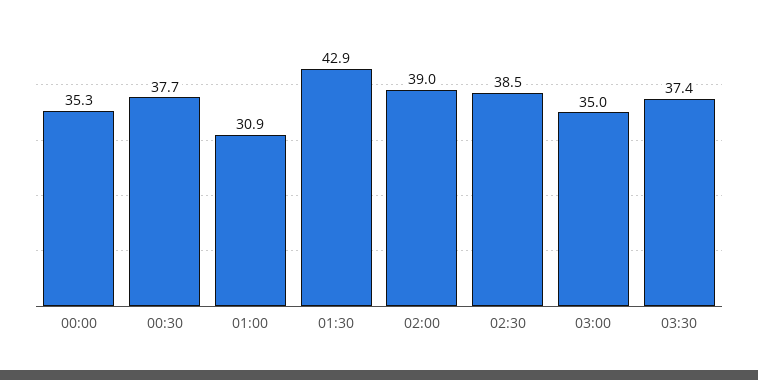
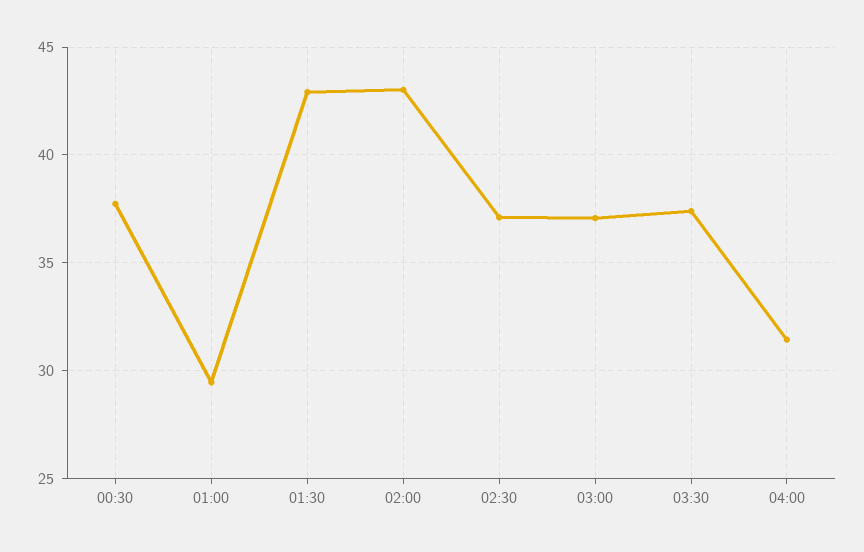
00:00: 35.3 -> none
01:00: 30.9 -> 29.5
02:00: 39 -> 43
02:30: 38.5 -> 37
03:00: 35 -> 37
04:00: none -> 31.5

